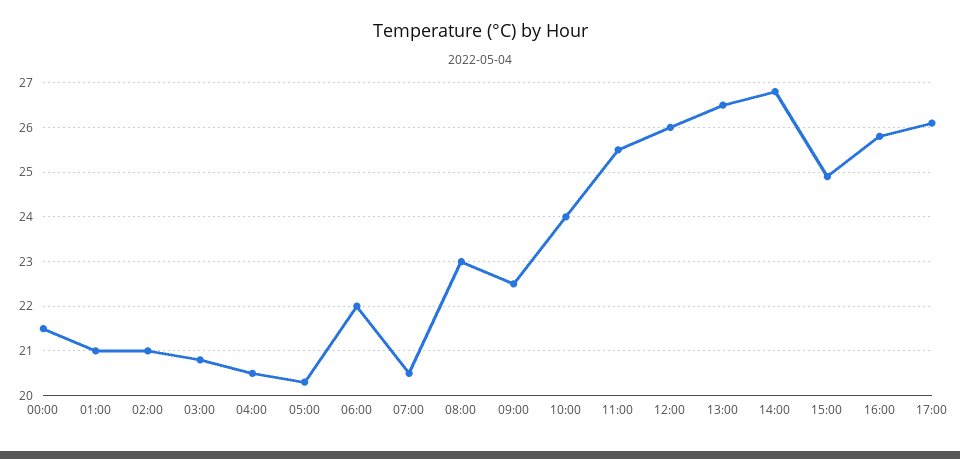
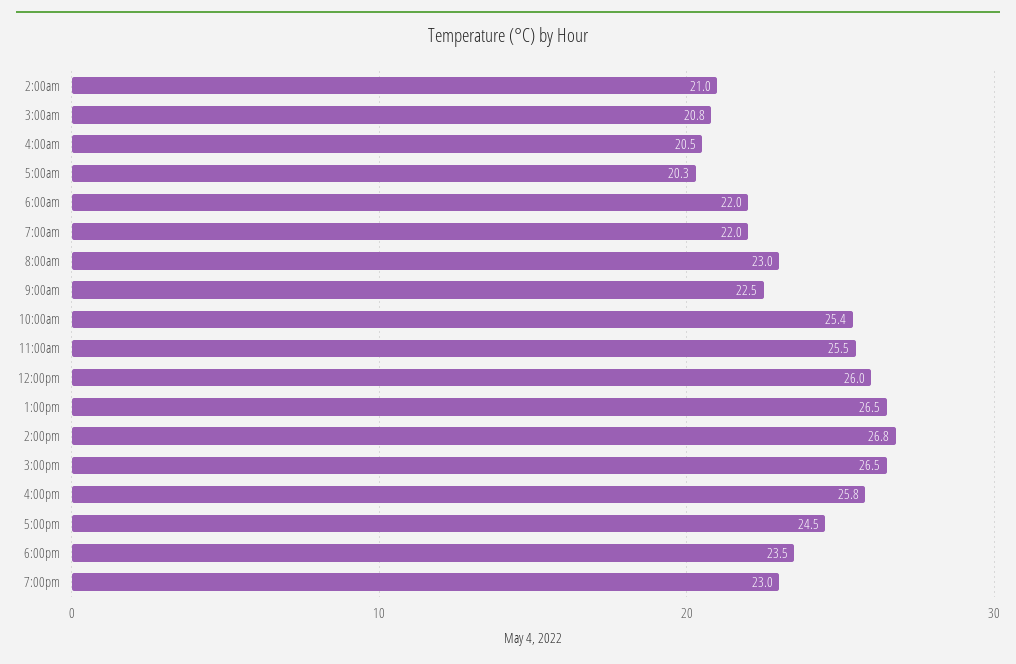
00:00: 21.5 -> none
01:00: 21 -> none
07:00: 20.5 -> 22
10:00: 24 -> 25.4
15:00: 25 -> 26.5
17:00: 26 -> 24.5
6:00pm: none -> 23.5
7:00pm: none -> 23

